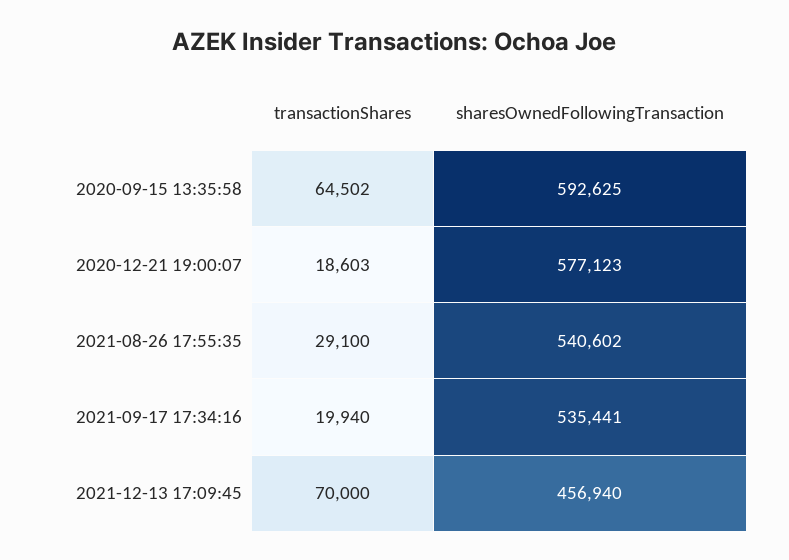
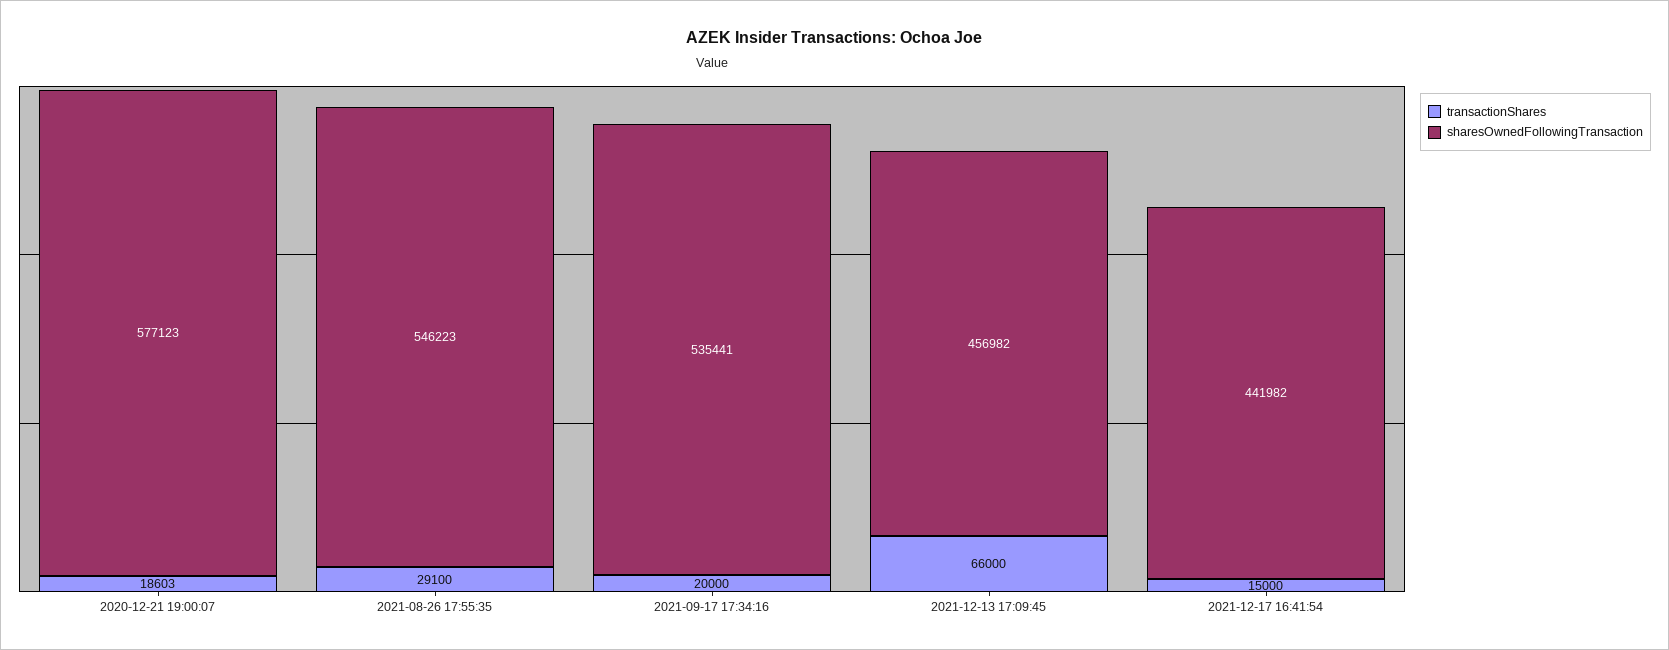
transactionShares, 2020-09-15 13:35:58: 64502 -> none
sharesOwnedFollowingTransaction, 2020-09-15 13:35:58: 592625 -> none
sharesOwnedFollowingTransaction, 2021-08-26 17:55:35: 540602 -> 546223
transactionShares, 2021-09-17 17:34:16: 19940 -> 20000
transactionShares, 2021-12-13 17:09:45: 70000 -> 66000
sharesOwnedFollowingTransaction, 2021-12-13 17:09:45: 456940 -> 456982
transactionShares, 2021-12-17 16:41:54: none -> 15000
sharesOwnedFollowingTransaction, 2021-12-17 16:41:54: none -> 441982

